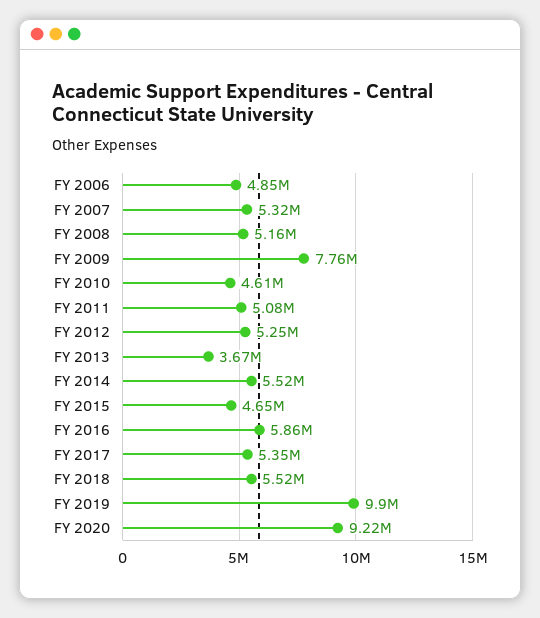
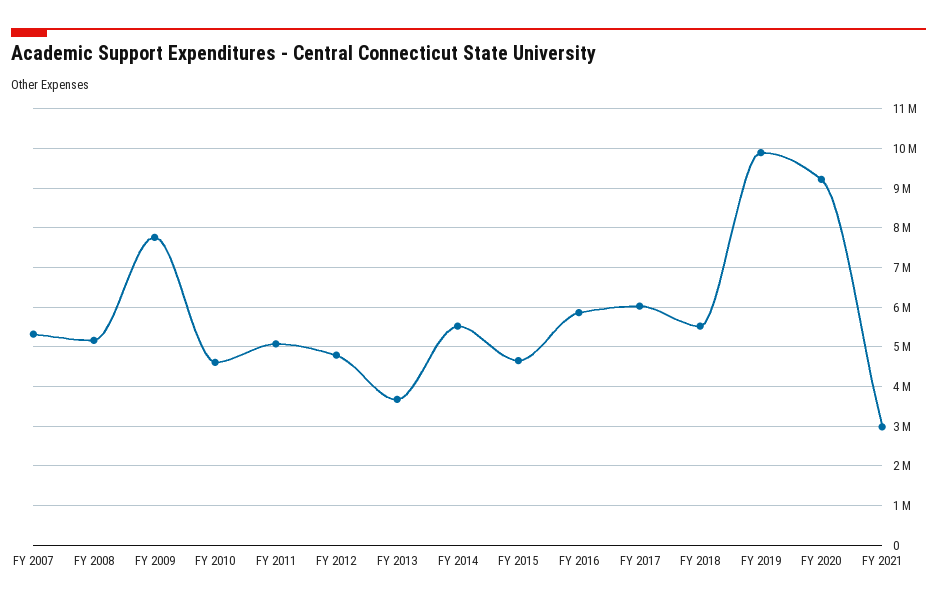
FY 2006: 4850000 -> none
FY 2012: 5250000 -> 4800000
FY 2017: 5350000 -> 6000000
FY 2021: none -> 3000000

